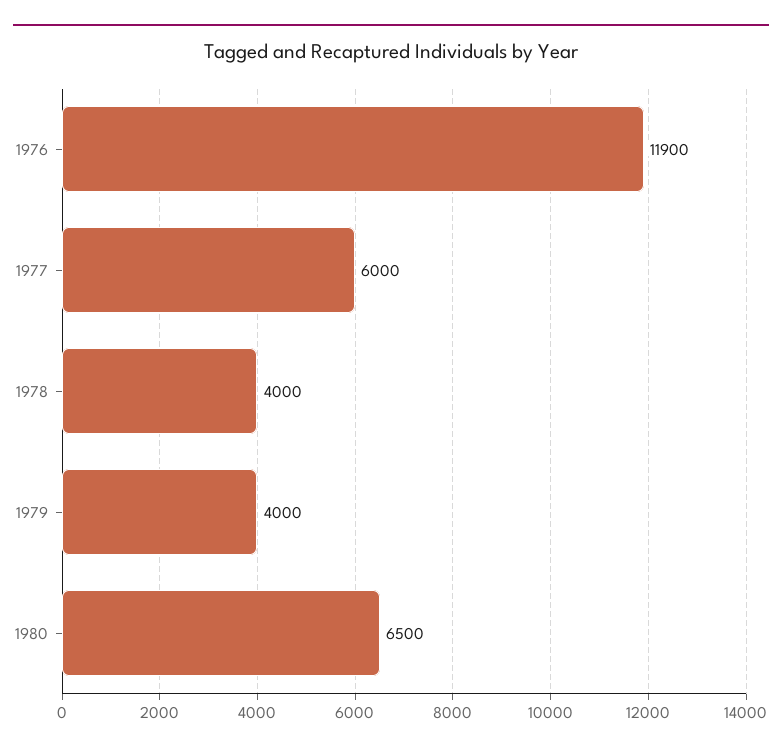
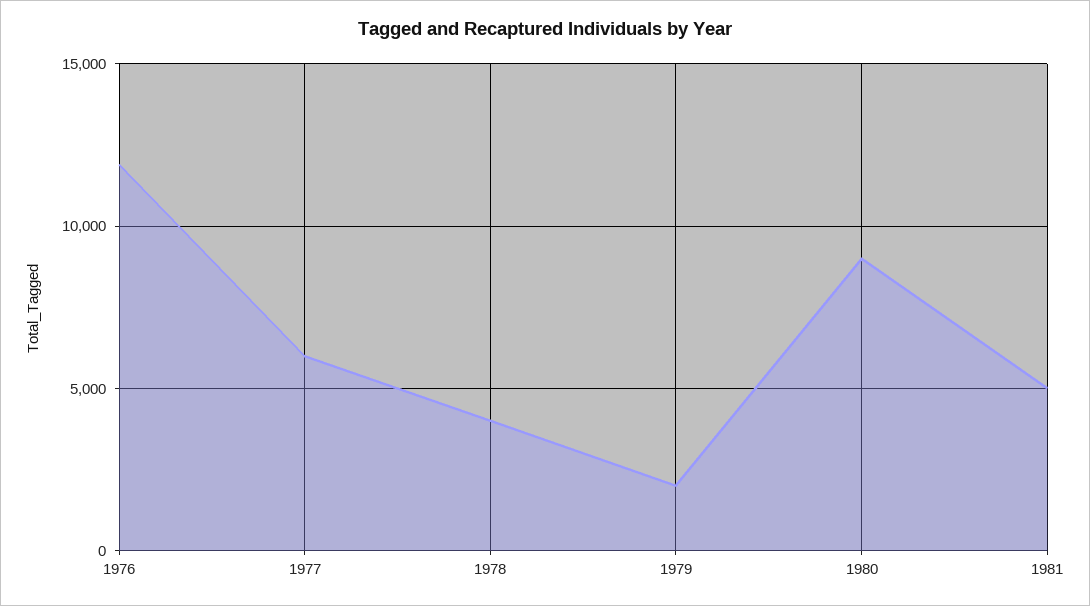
1979: 4000 -> 2000
1980: 6500 -> 9000
1981: none -> 5000

